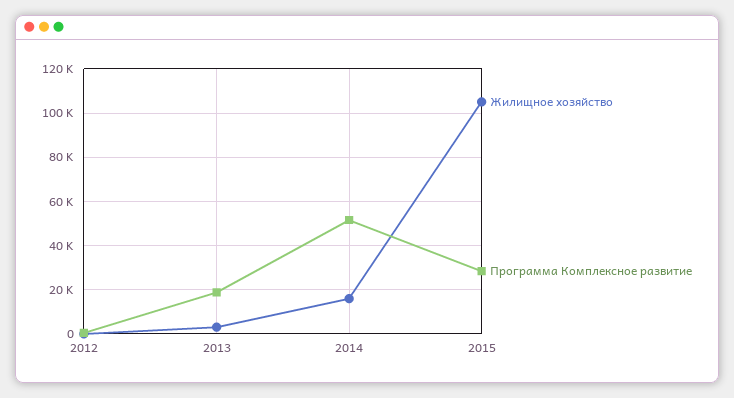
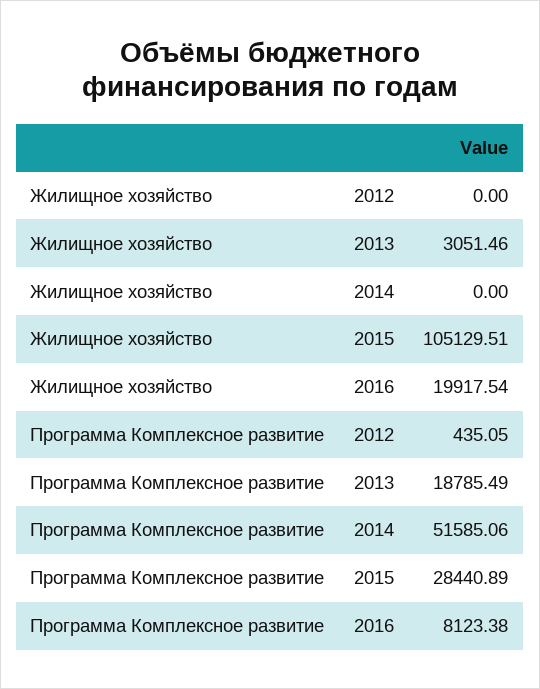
Жилищное хозяйство, 2014: 15000 -> 0
Жилищное хозяйство, 2016: none -> 19917.54
Программа Комплексное развитие, 2016: none -> 8123.38

